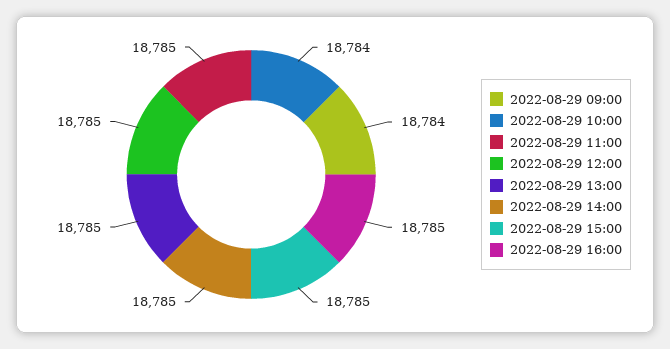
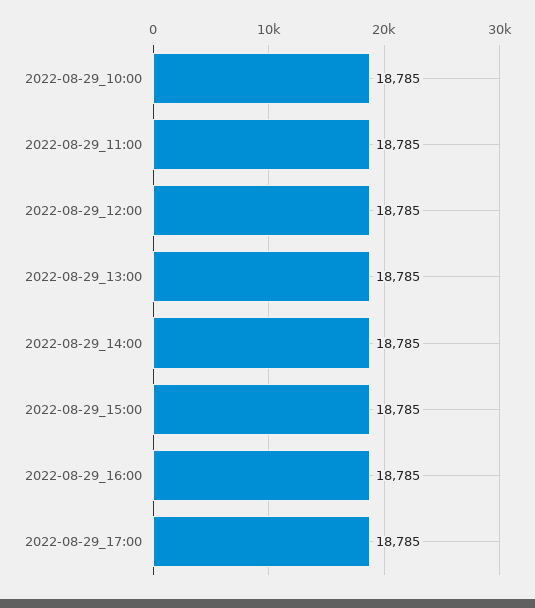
2022-08-29 09:00: 18784 -> none
2022-08-29 10:00: 18784 -> 18785
2022-08-29_17:00: none -> 18785

